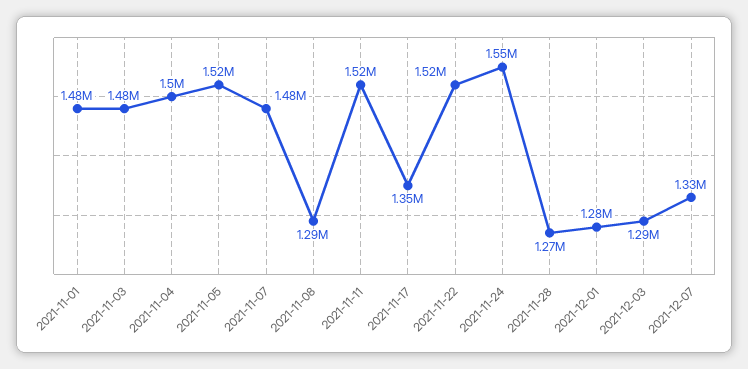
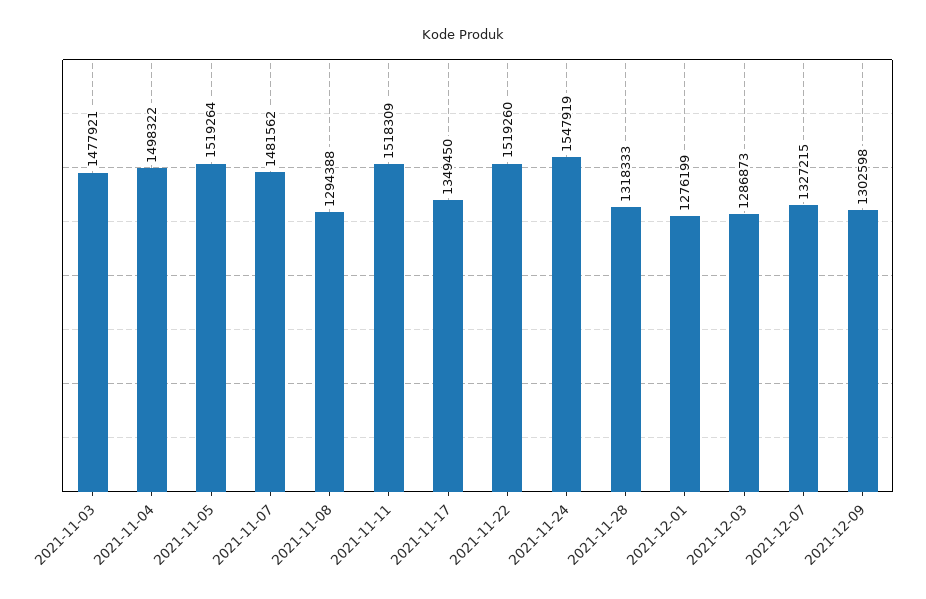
2021-11-01: 1480000 -> none
2021-11-28: 1270000 -> 1318333
2021-12-09: none -> 1302598

